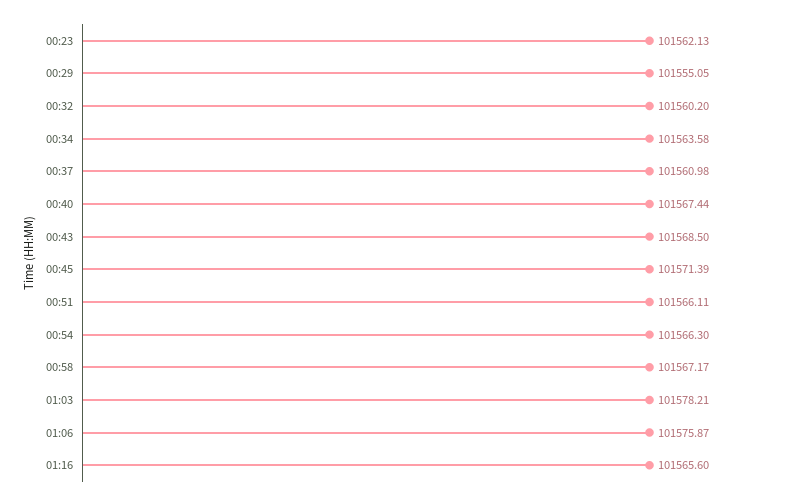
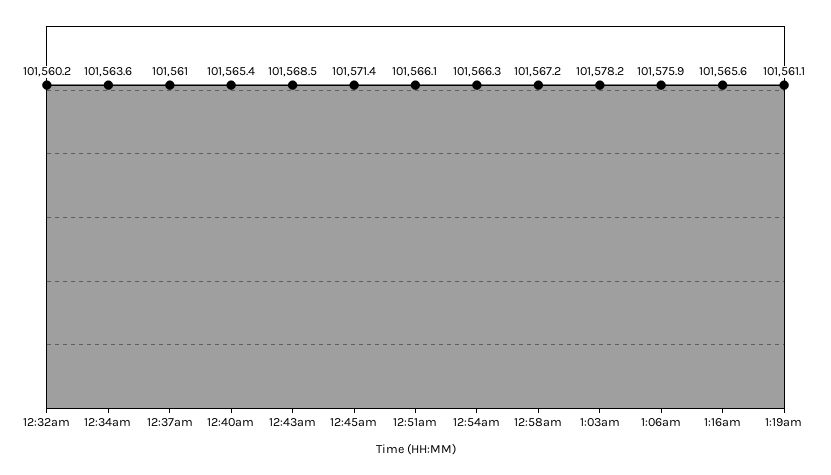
00:23: 101562.13 -> none
00:29: 101555.05 -> none
00:40: 101567.44 -> 101565.4
1:19am: none -> 101561.1

